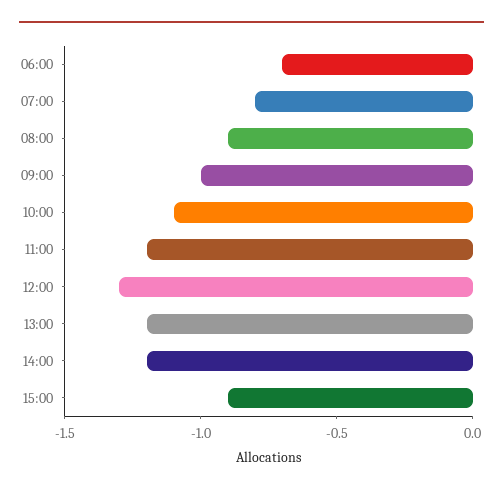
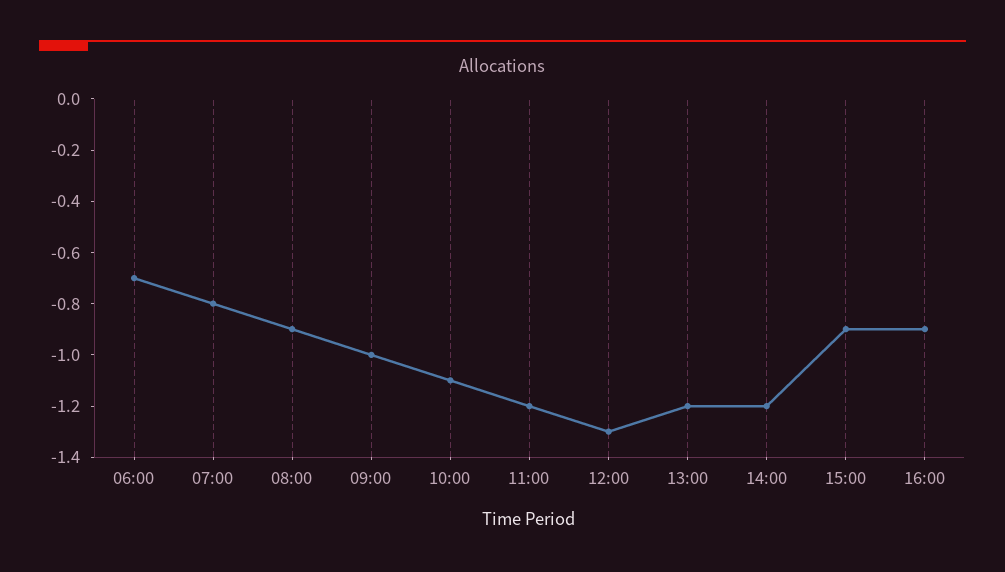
16:00: none -> -0.9

